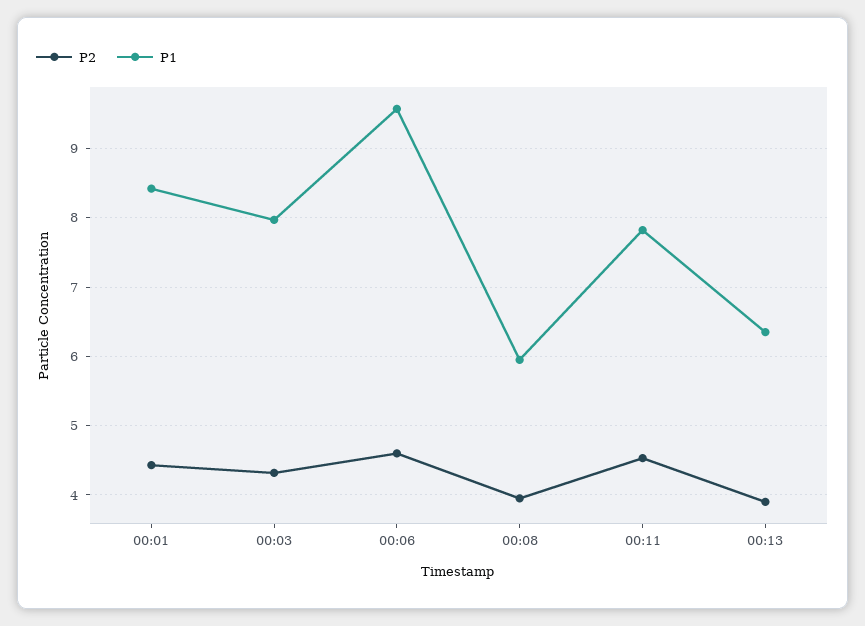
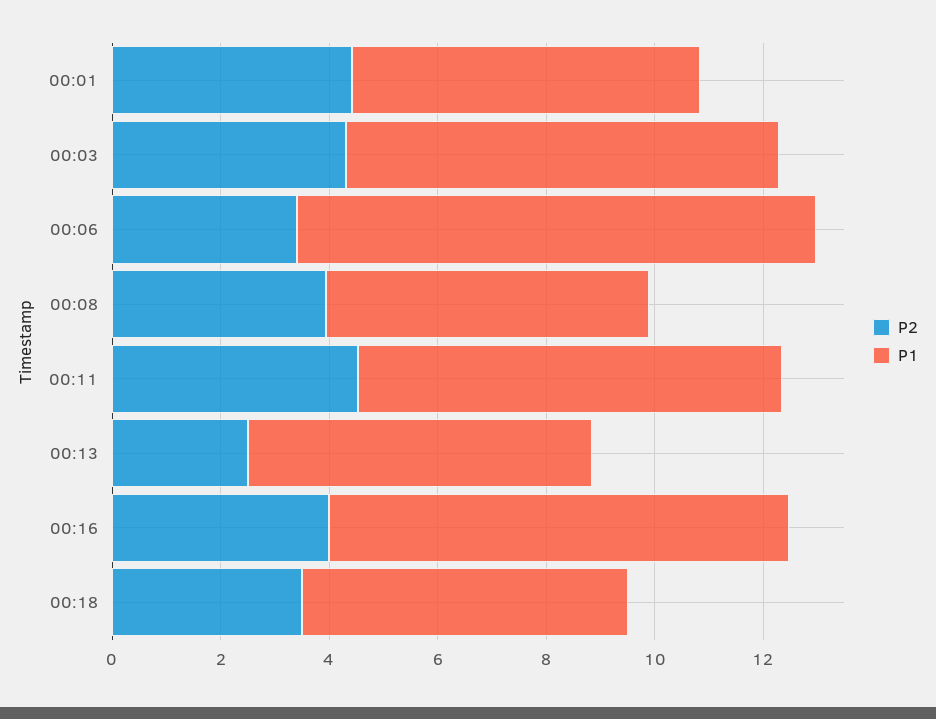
P1, 00:01: 8.4 -> 6.5
P2, 00:06: 4.6 -> 3.5
P2, 00:13: 3.9 -> 2.5
P2, 00:16: none -> 4
P1, 00:16: none -> 8.5
P2, 00:18: none -> 3.5
P1, 00:18: none -> 6

